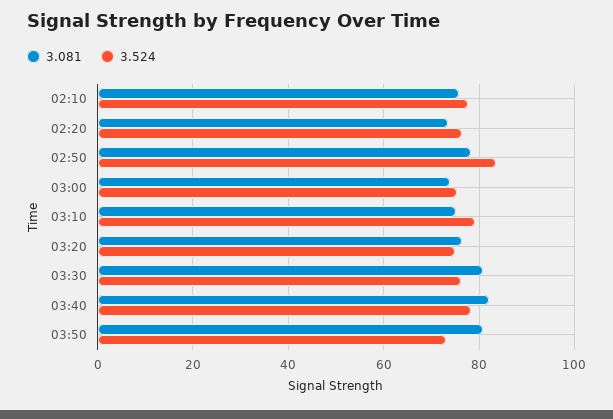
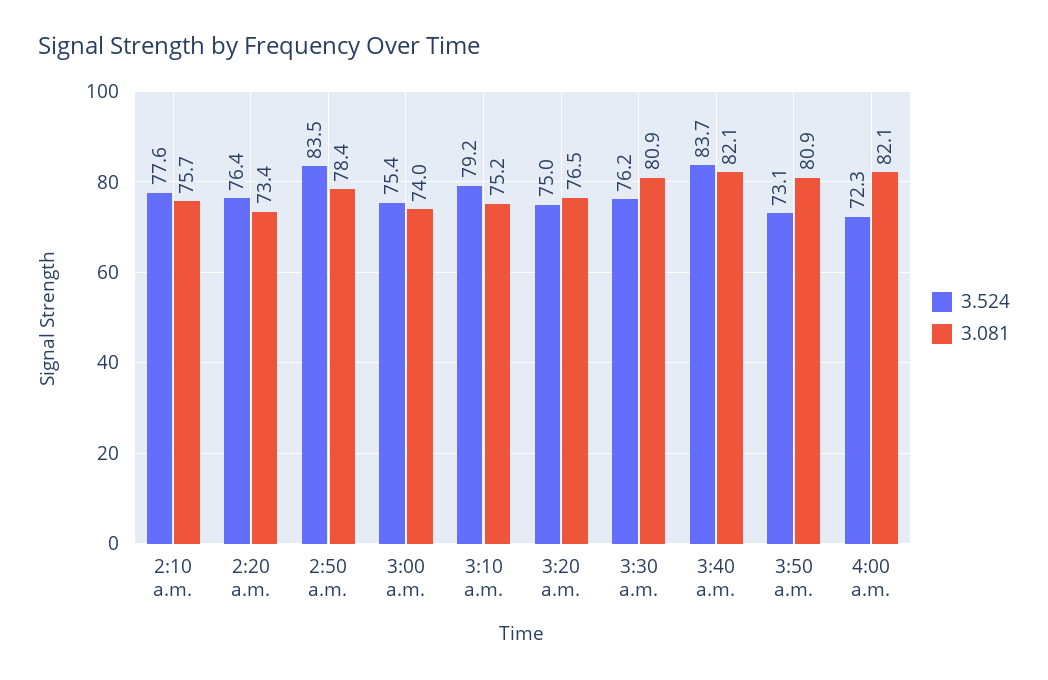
3.524, 03:40: 78 -> 83.7
3.524, 4:00 a.m.: none -> 72.3
3.081, 4:00 a.m.: none -> 82.1

